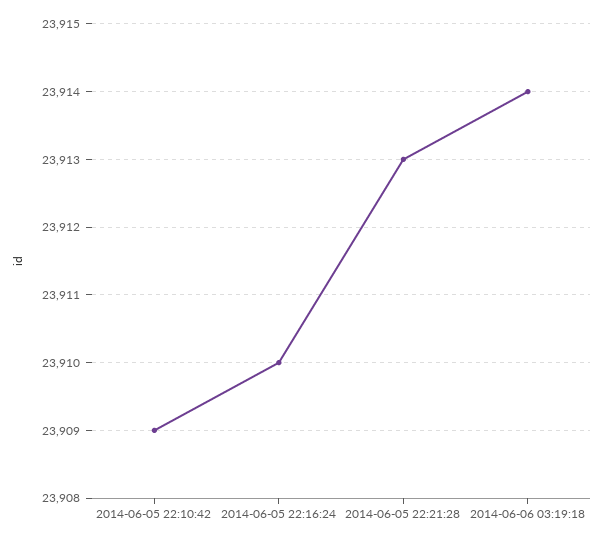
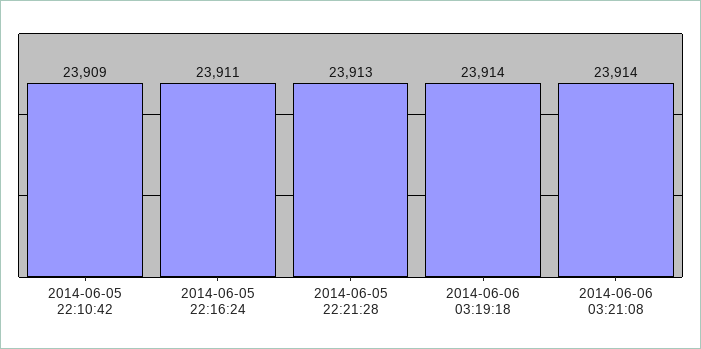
2014-06-05 22:16:24: 23910 -> 23911
2014-06-06 03:21:08: none -> 23914

